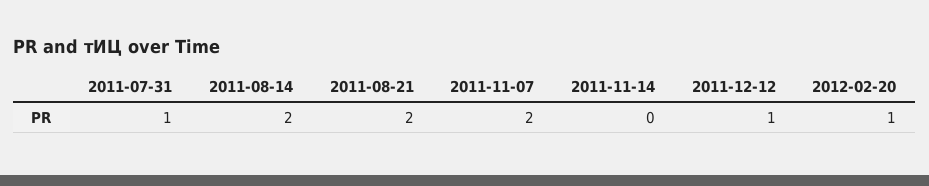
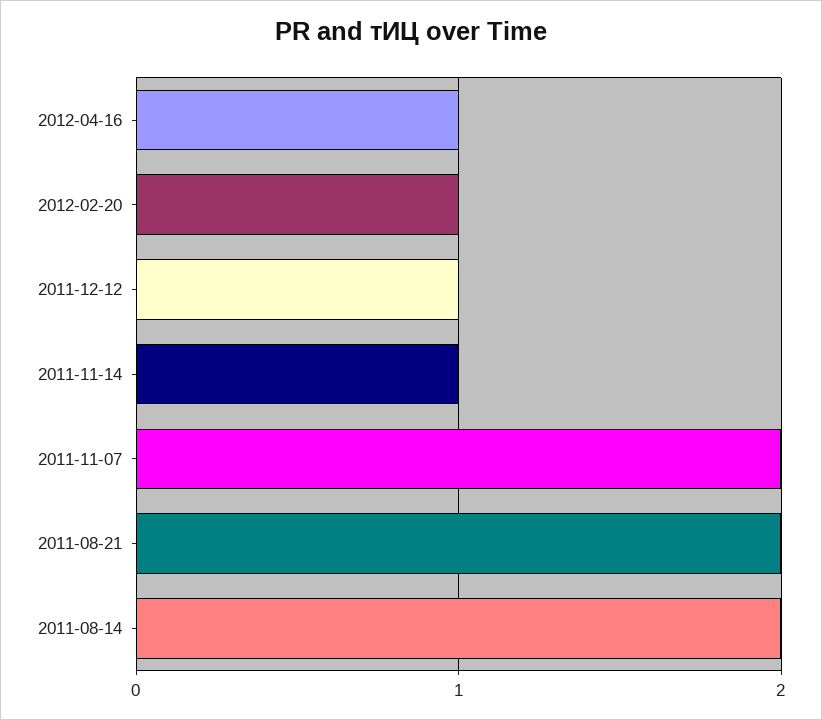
2011-07-31: 1 -> none
2011-11-14: 0 -> 1
2012-04-16: none -> 1

